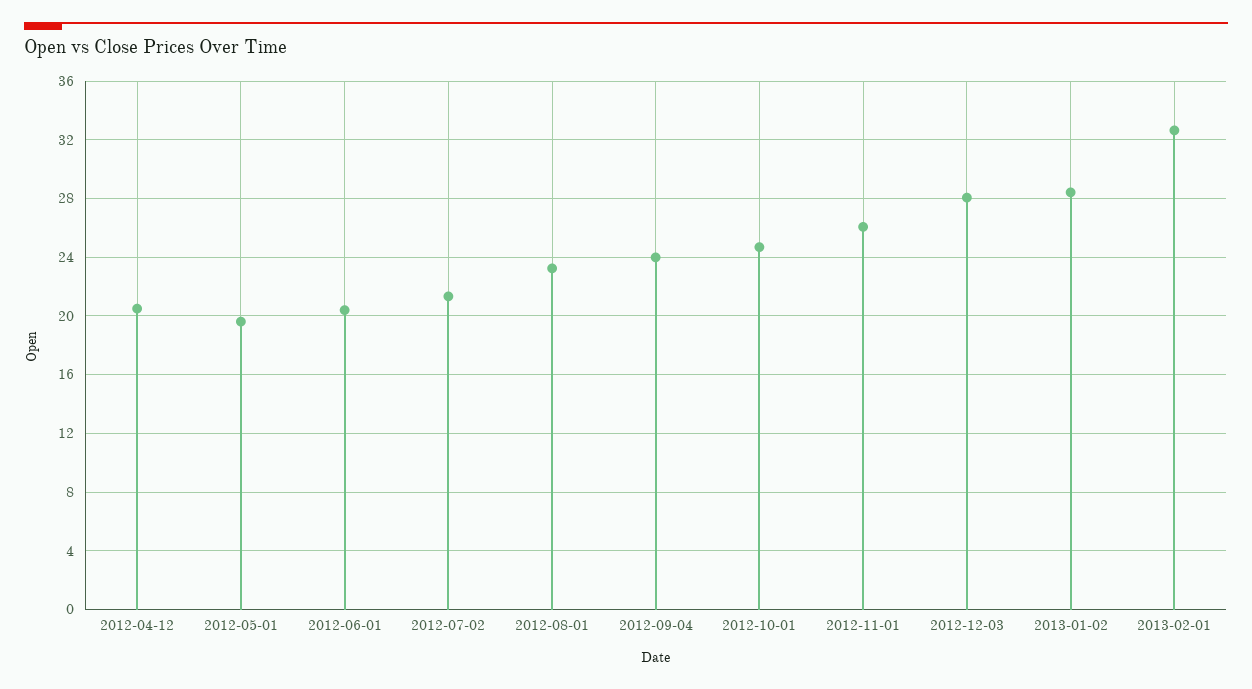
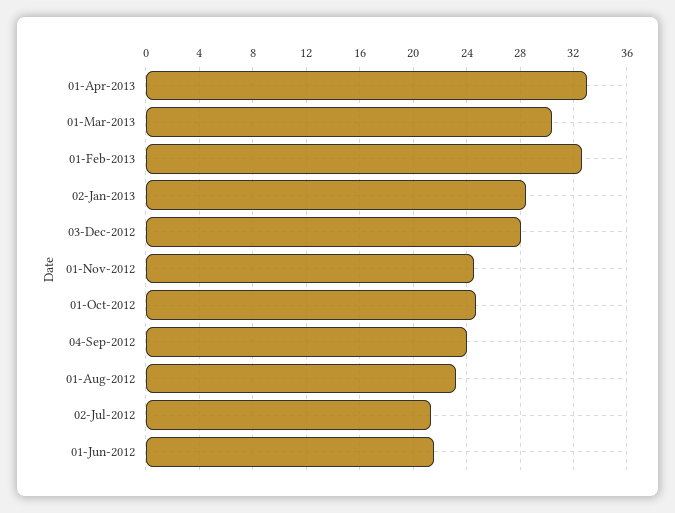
2012-04-12: 20.5 -> none
2012-05-01: 19.5 -> none
2012-06-01: 20.5 -> 21.5
2012-11-01: 26 -> 24.5
01-Apr-2013: none -> 33
01-Mar-2013: none -> 30.5

